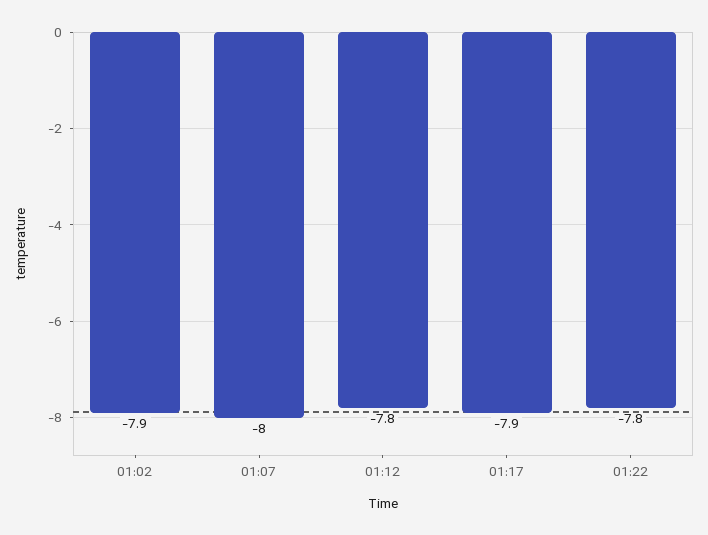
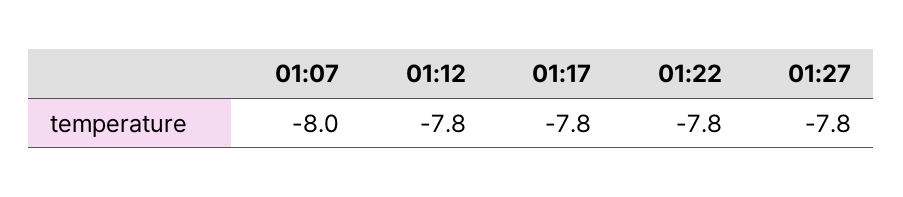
01:02: -7.9 -> none
01:17: -7.9 -> -7.8
01:27: none -> -7.8

